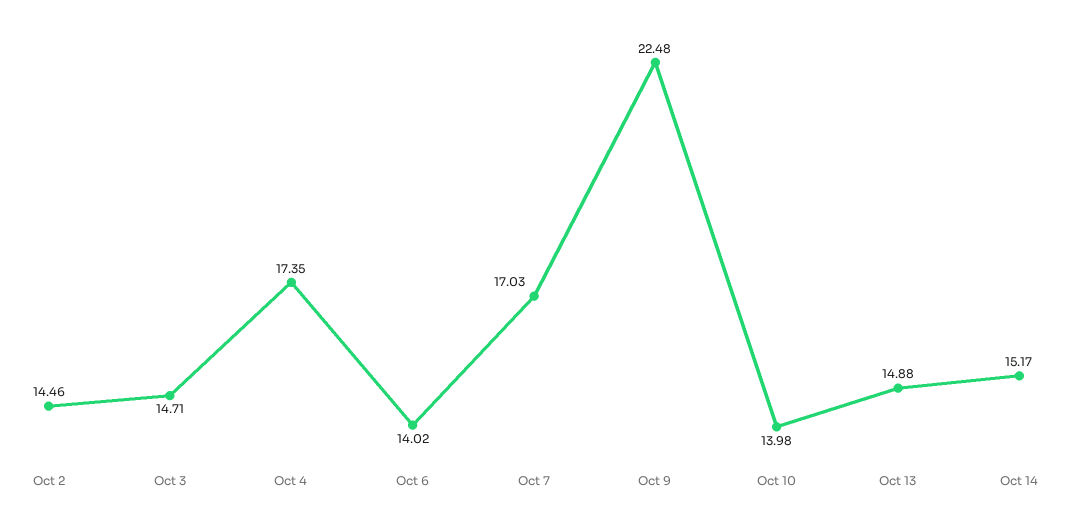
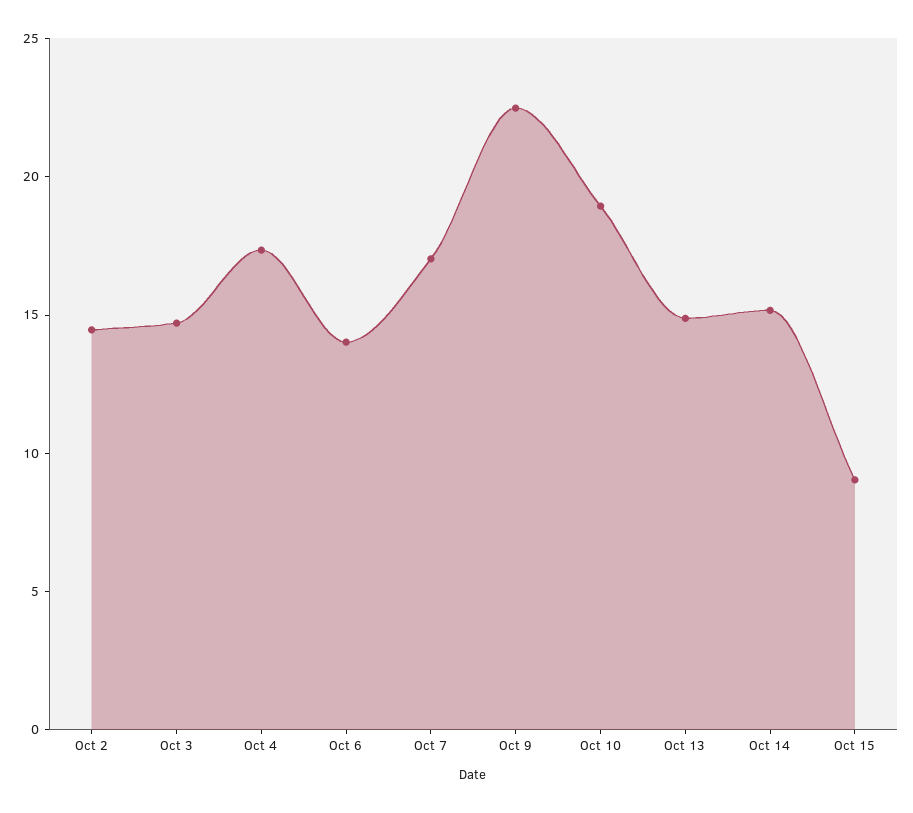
Oct 10: 13.98 -> 19
Oct 15: none -> 9

